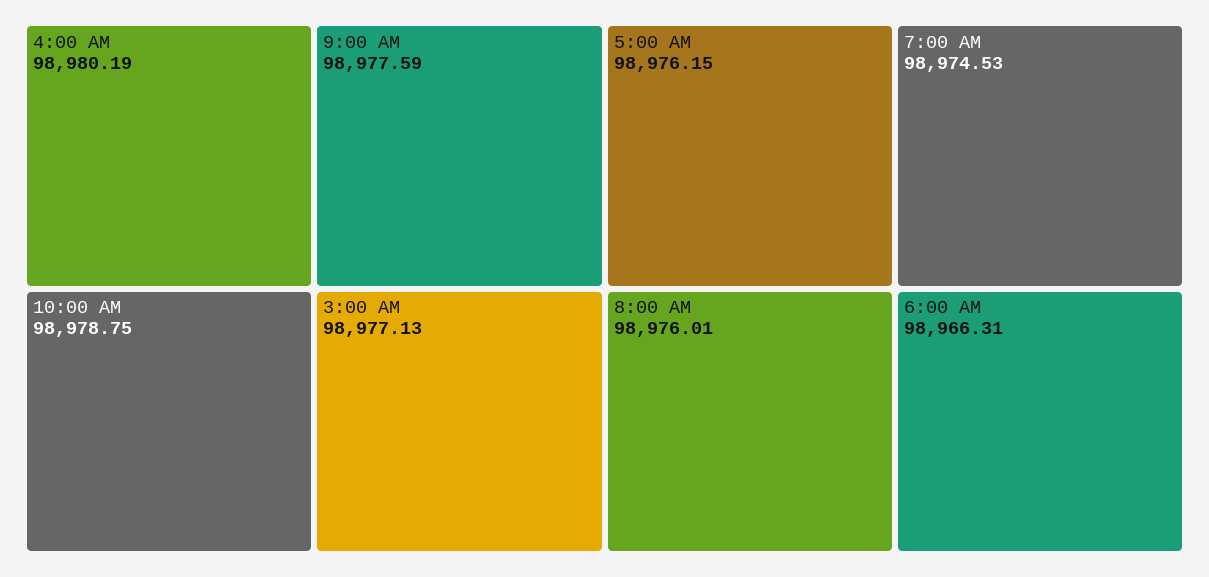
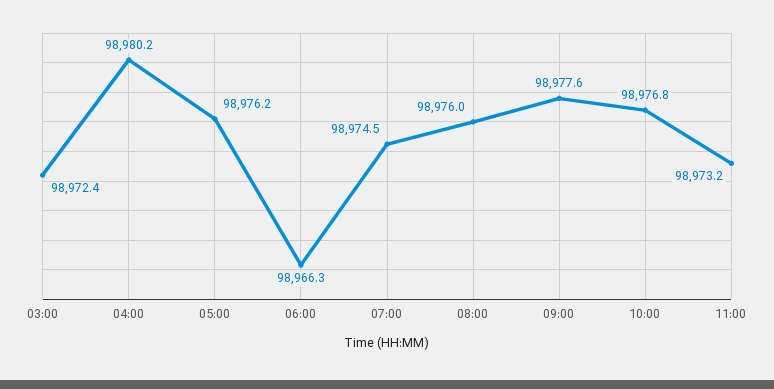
10:00 AM: 98978.75 -> 98976.8
3:00 AM: 98977.13 -> 98972.4
11:00: none -> 98973.2

